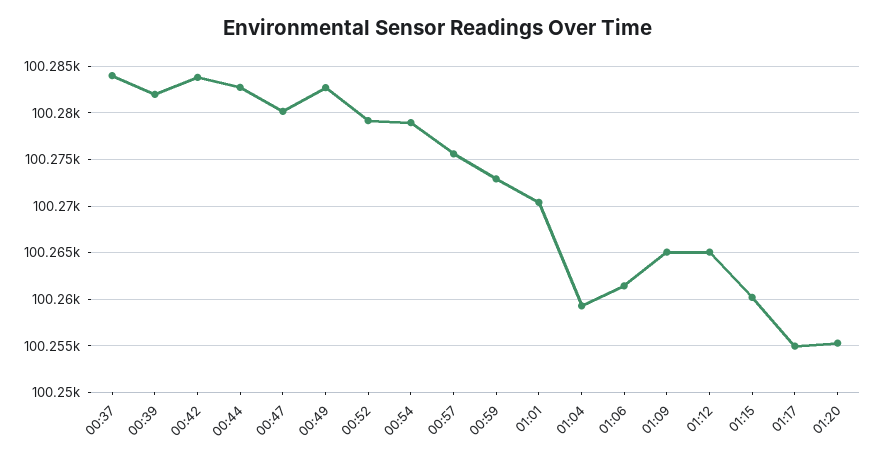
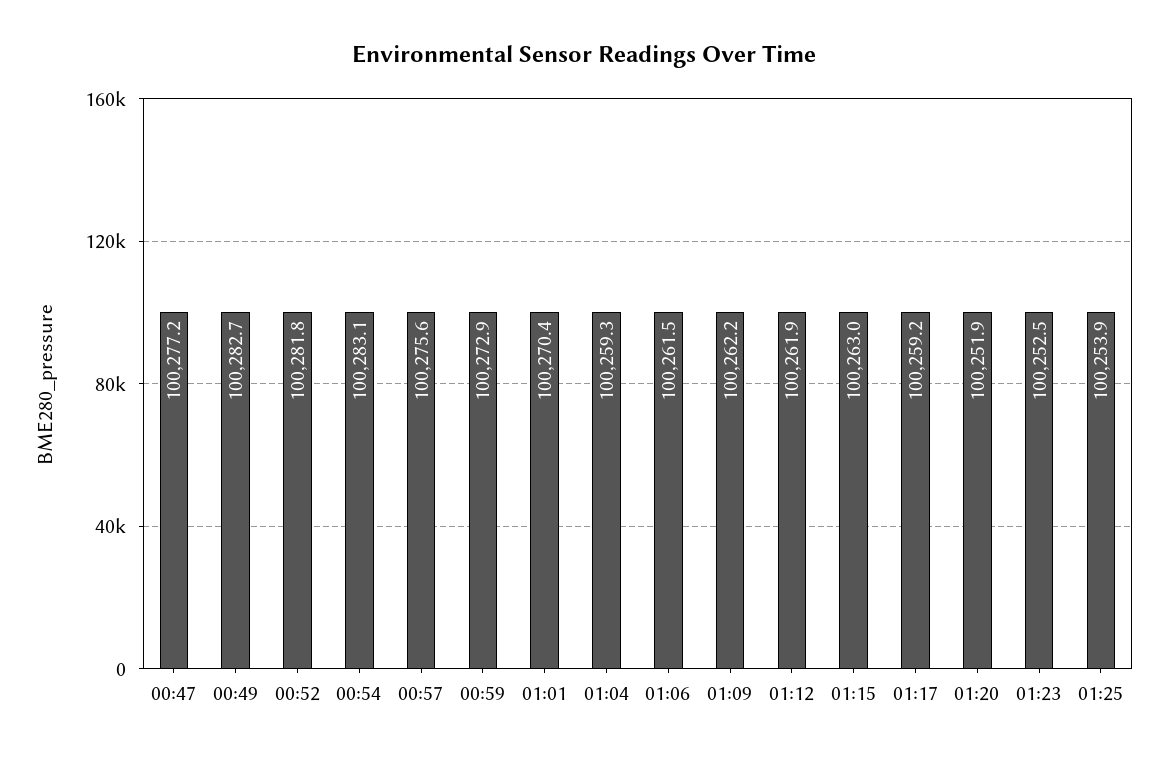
00:37: 100284 -> none
00:39: 100282 -> none
00:42: 100284 -> none
00:44: 100283 -> none
00:47: 100280 -> 100277.2
00:52: 100279 -> 100281.8
00:54: 100279 -> 100283.1
01:09: 100265 -> 100262.2
01:12: 100265 -> 100261.9
01:15: 100260 -> 100263
01:17: 100255 -> 100259.2
01:20: 100255 -> 100251.9
01:23: none -> 100252.5
01:25: none -> 100253.9

